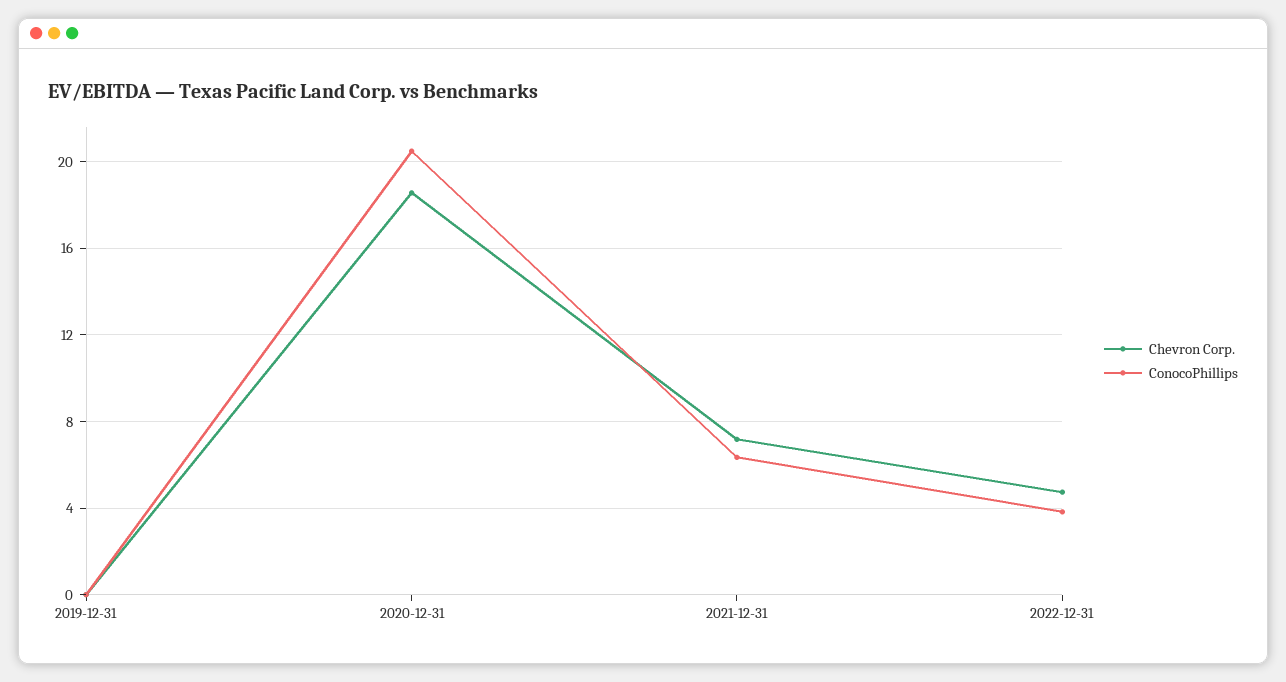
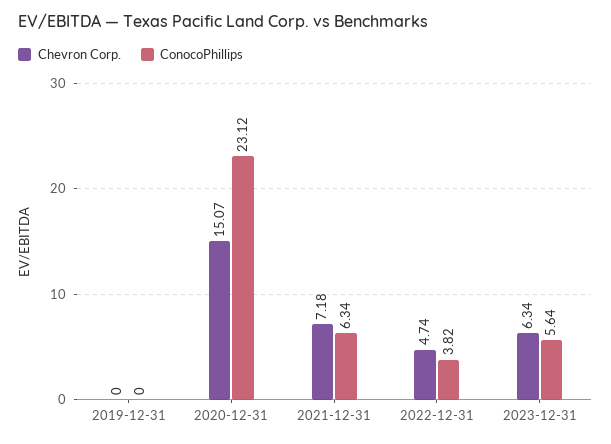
Chevron Corp., 2020-12-31: 18.5 -> 15.07
ConocoPhillips, 2020-12-31: 20.5 -> 23.12
Chevron Corp., 2023-12-31: none -> 6.34
ConocoPhillips, 2023-12-31: none -> 5.64

